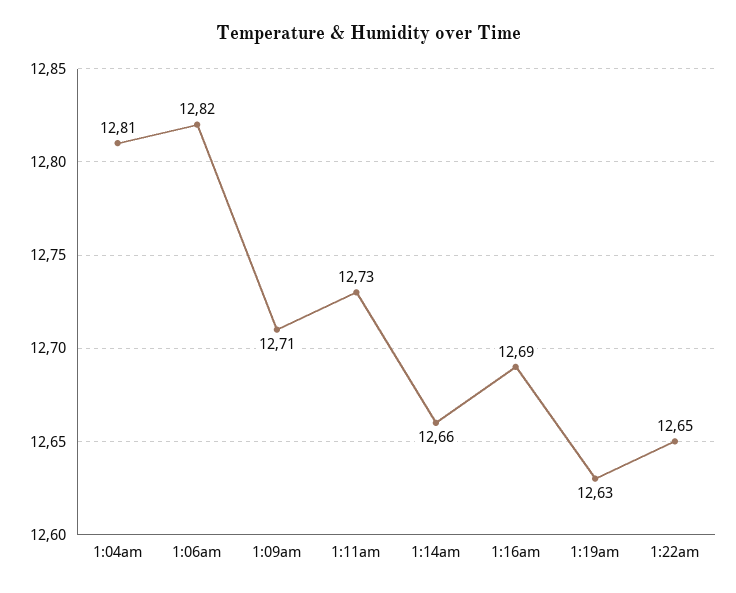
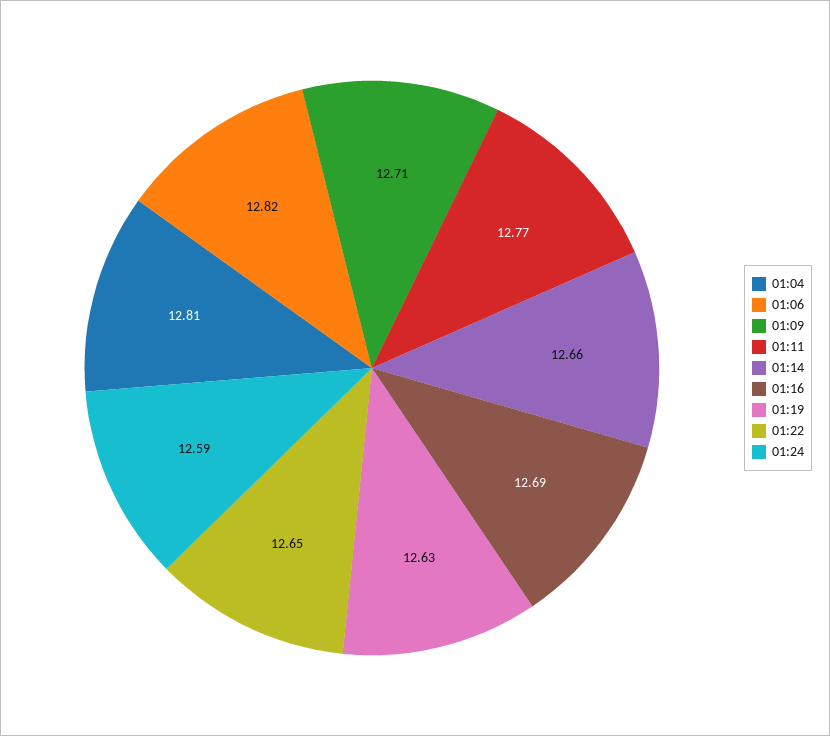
1:11am: 12.73 -> 12.77
01:24: none -> 12.59

